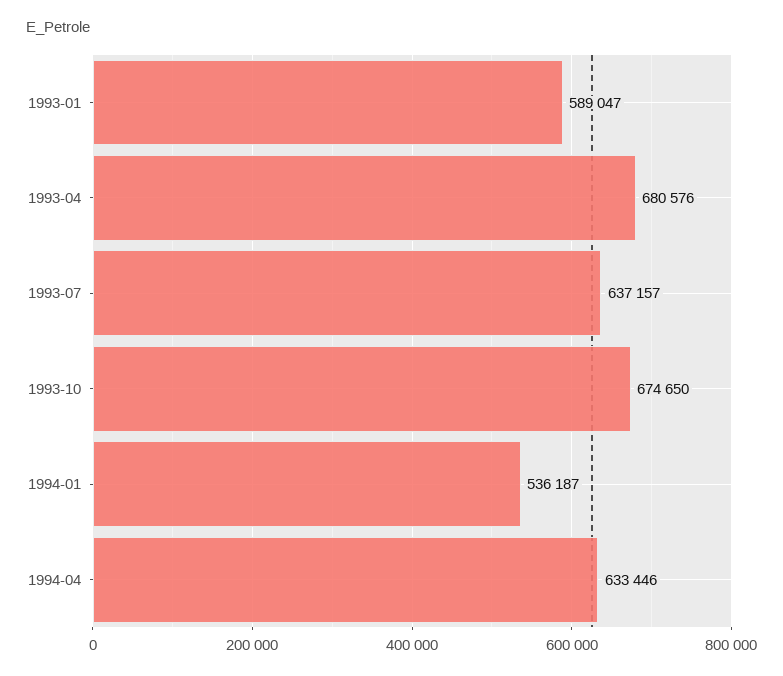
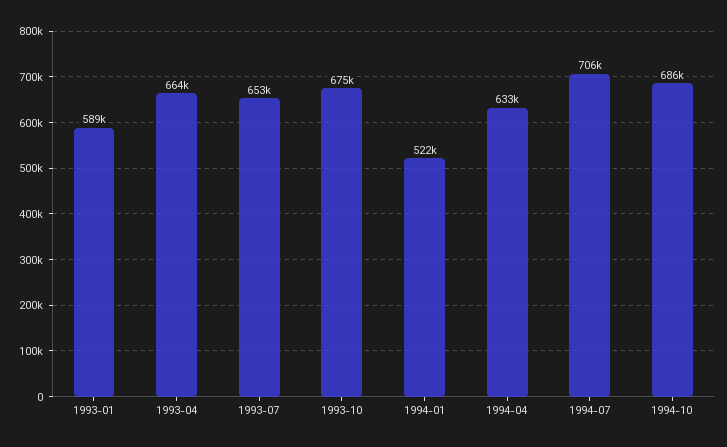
1993-04: 680576 -> 664000
1993-07: 637157 -> 653000
1994-01: 536187 -> 522000
1994-07: none -> 706000
1994-10: none -> 686000

